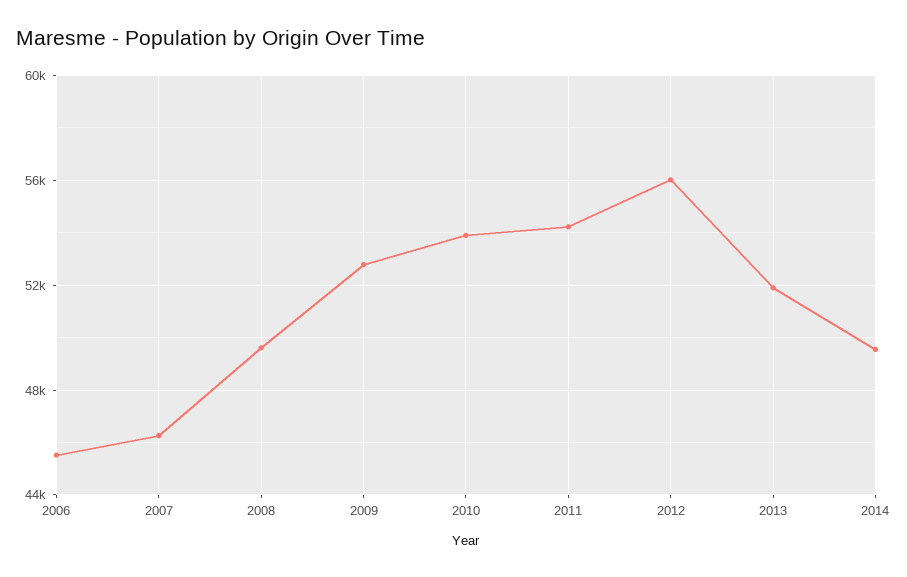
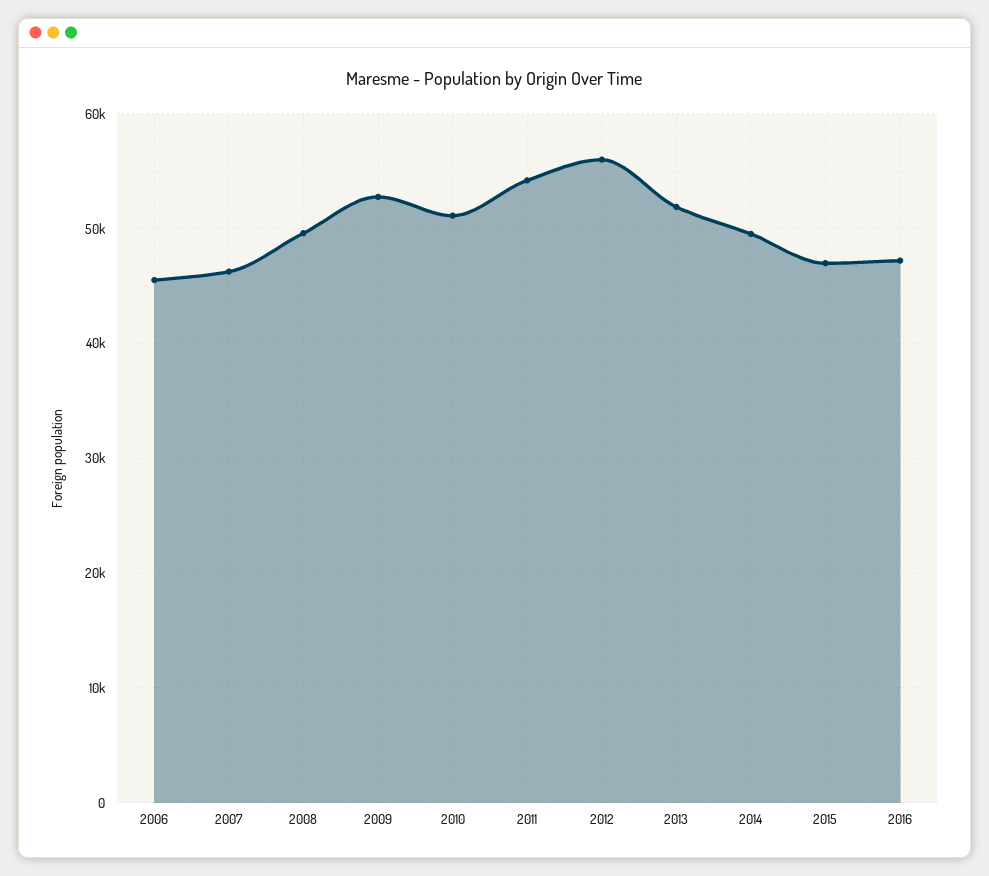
2010: 54000 -> 51000
2015: none -> 47000
2016: none -> 47000

